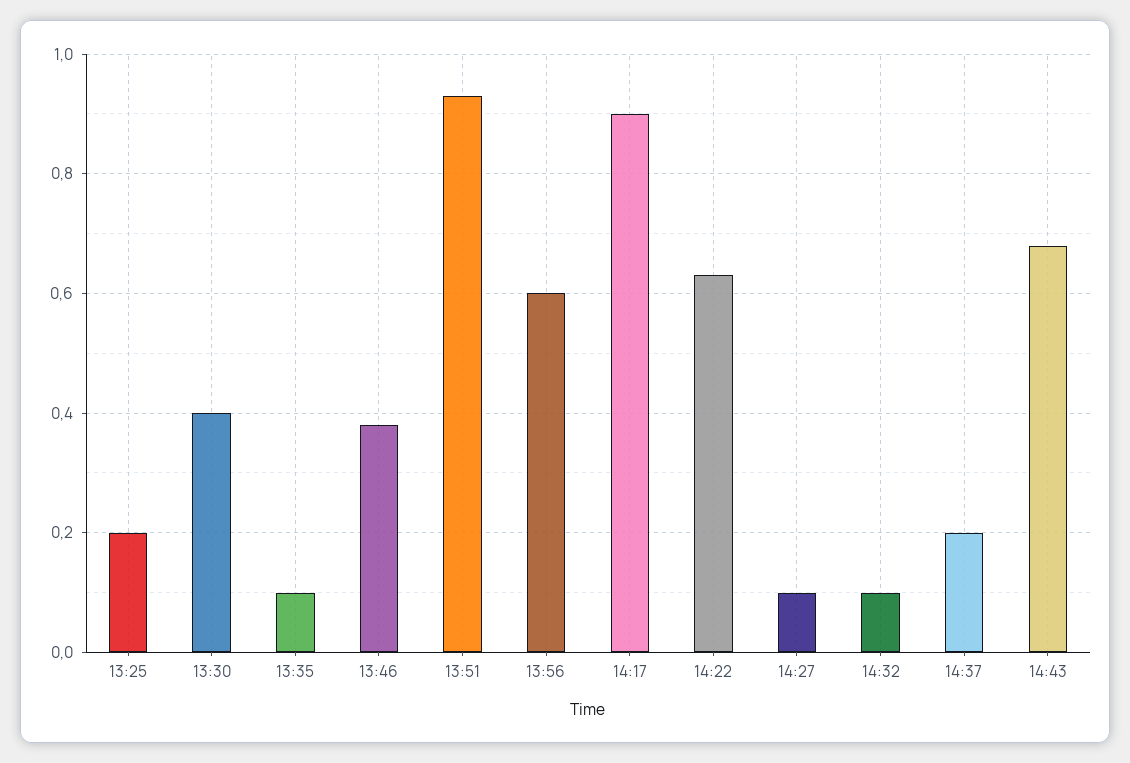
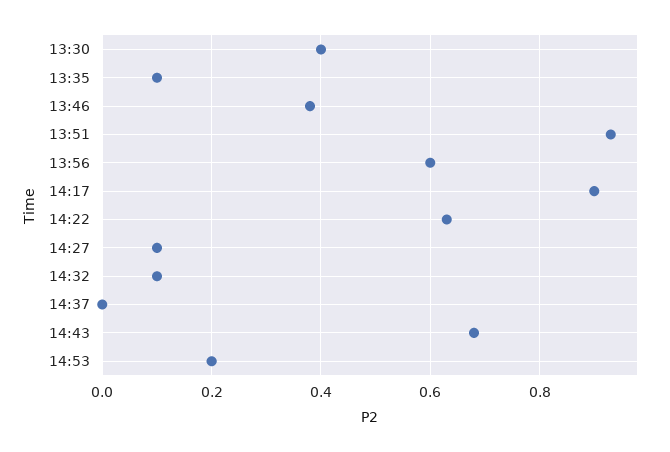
13:25: 0.2 -> none
14:37: 0.2 -> 0
14:53: none -> 0.2

